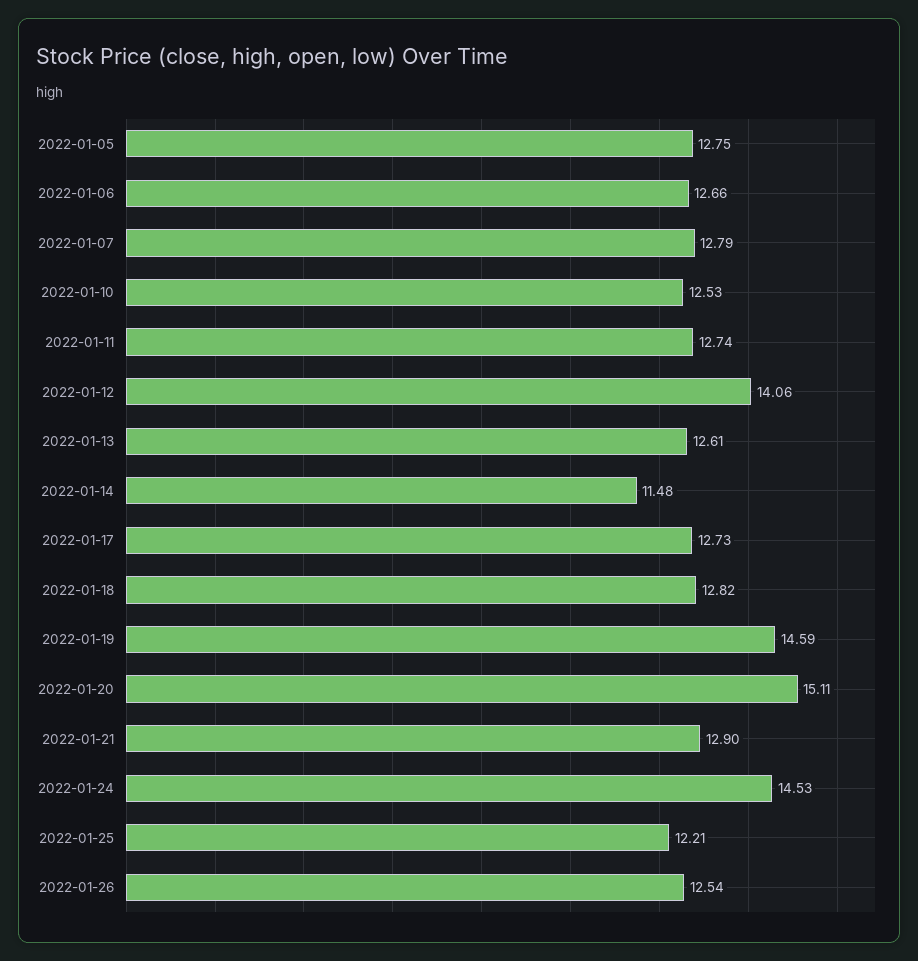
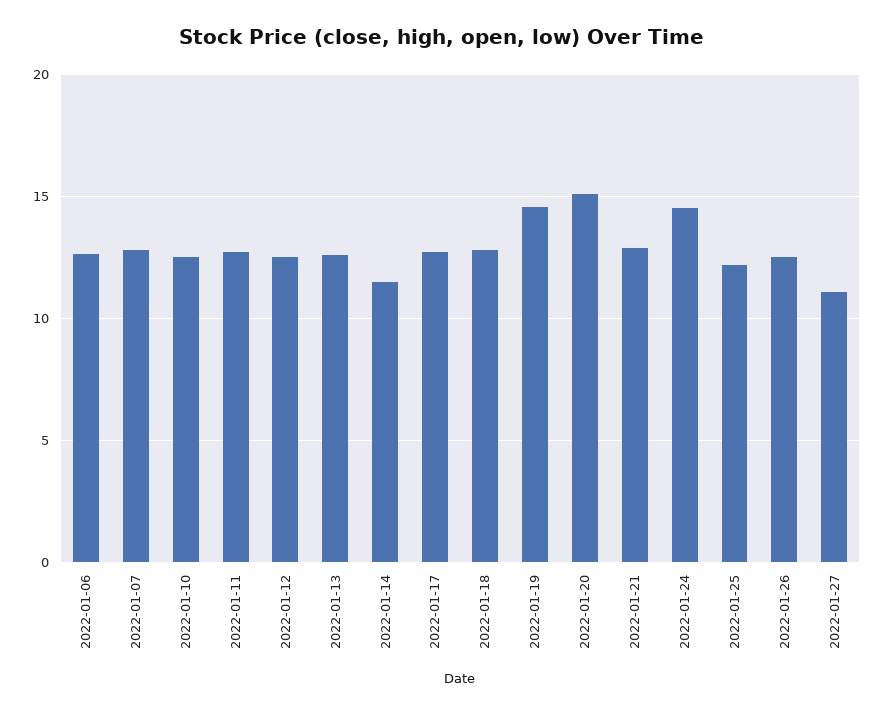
2022-01-05: 12.75 -> none
2022-01-12: 14.06 -> 12.5
2022-01-27: none -> 11

